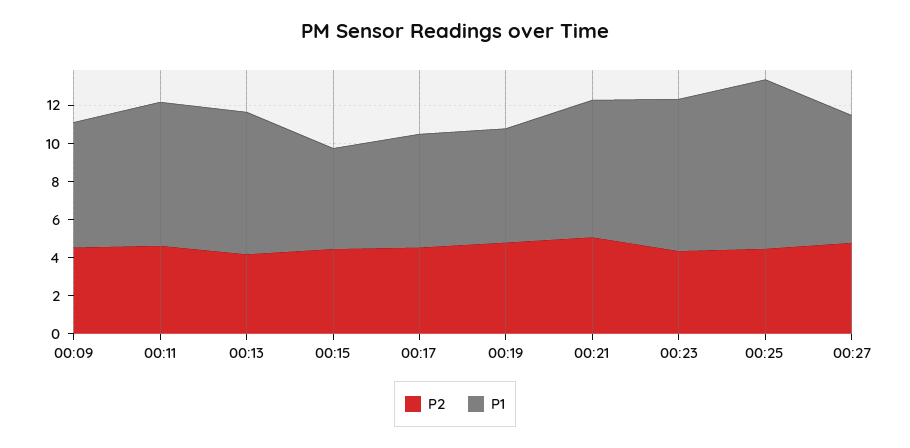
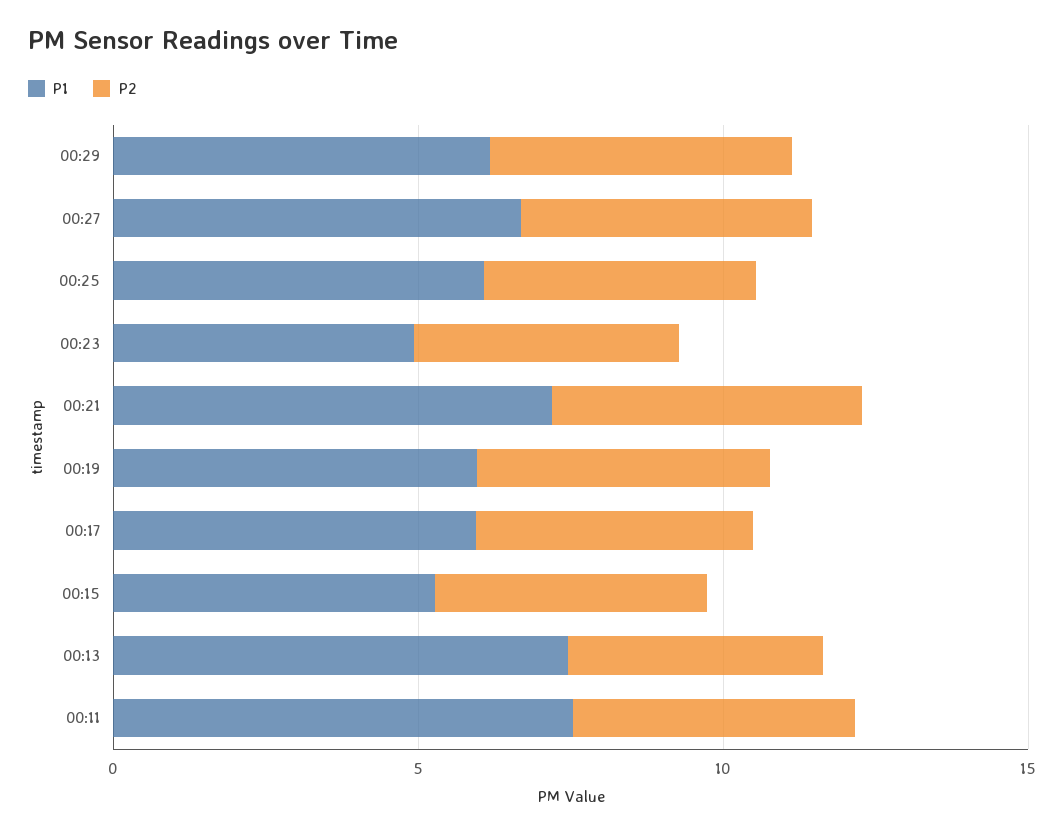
P2, 00:09: 4.5 -> none
P1, 00:09: 6.5 -> none
P1, 00:23: 8 -> 5
P1, 00:25: 9 -> 6
P1, 00:29: none -> 6
P2, 00:29: none -> 5

